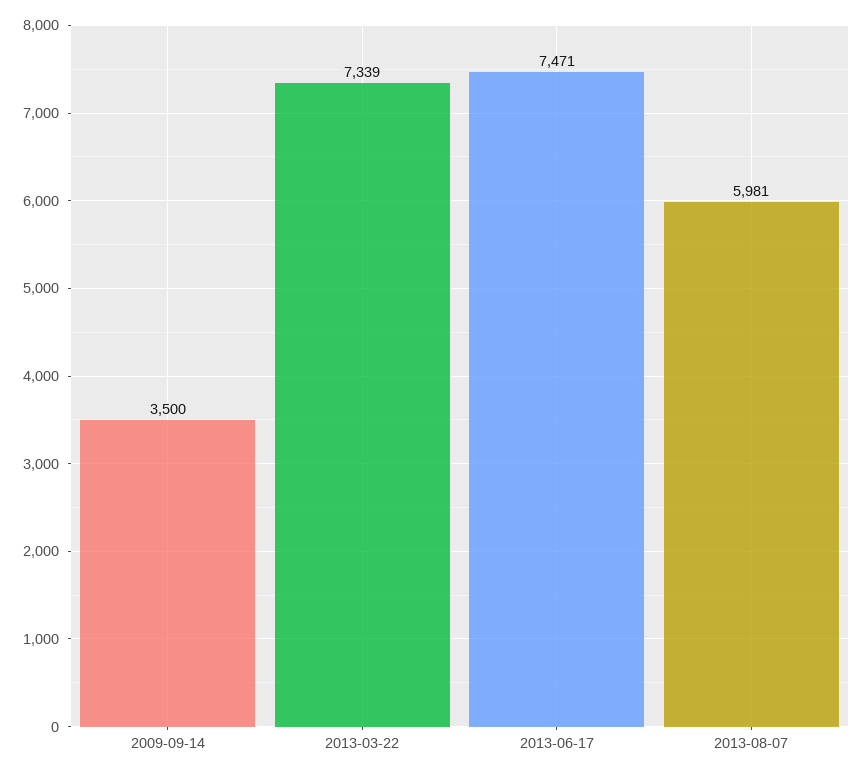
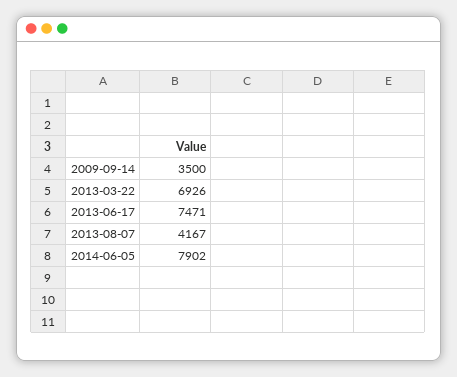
2013-03-22: 7339 -> 6926
2013-08-07: 5981 -> 4167
2014-06-05: none -> 7902

